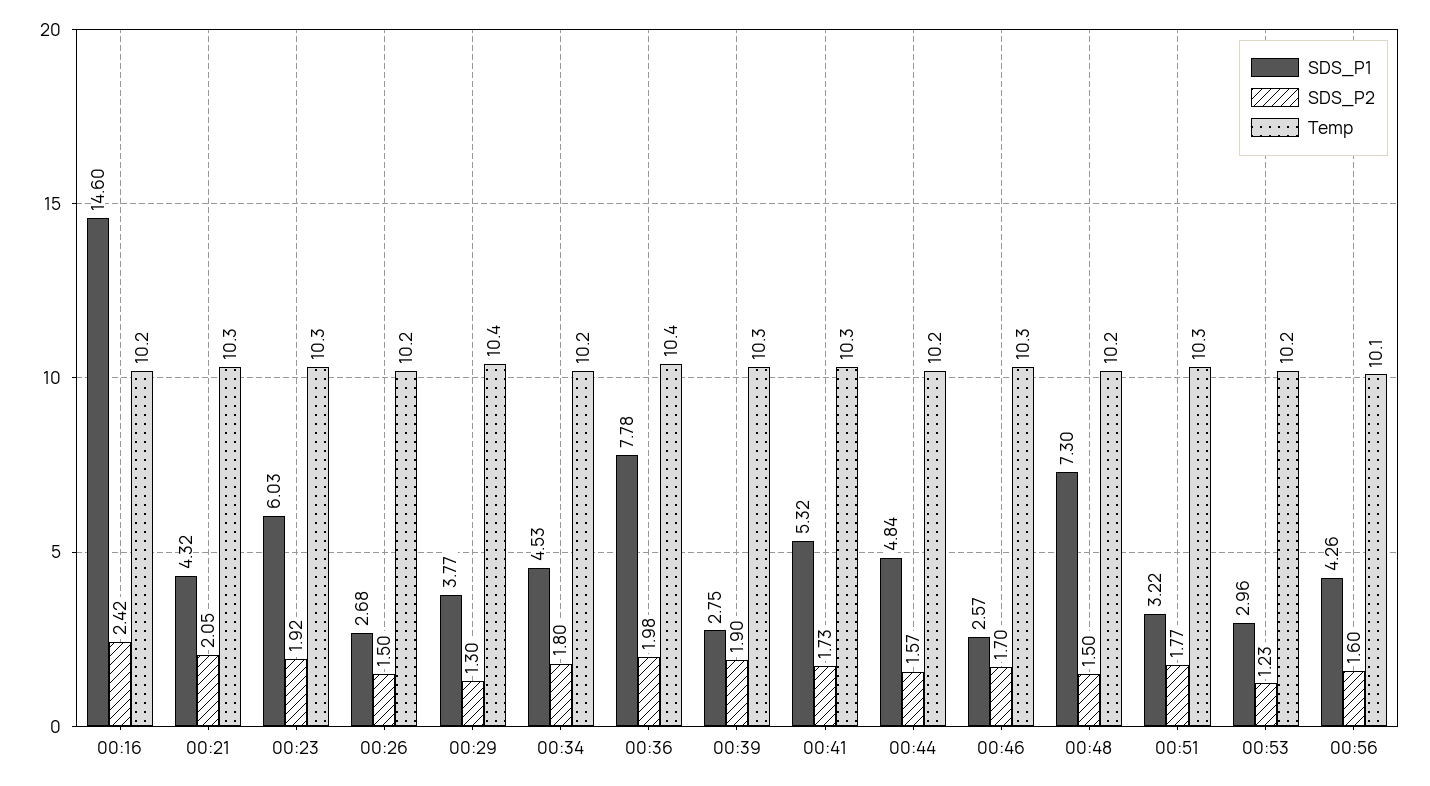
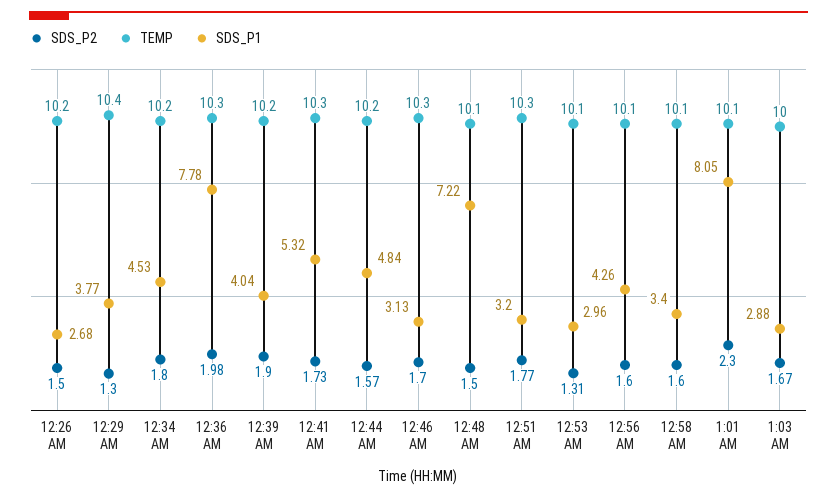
SDS_P1, 00:16: 14.6 -> none
SDS_P2, 00:16: 2.42 -> none
Temp, 00:16: 10.2 -> none
SDS_P1, 00:21: 4.32 -> none
SDS_P2, 00:21: 2.05 -> none
Temp, 00:21: 10.3 -> none
SDS_P1, 00:23: 6.03 -> none
SDS_P2, 00:23: 1.92 -> none
Temp, 00:23: 10.3 -> none
Temp, 00:36: 10.4 -> 10.3
SDS_P1, 00:39: 2.75 -> 4.04
Temp, 00:39: 10.3 -> 10.2
SDS_P1, 00:46: 2.57 -> 3.13
SDS_P1, 00:48: 7.3 -> 7.22
Temp, 00:48: 10.2 -> 10.1
SDS_P1, 00:51: 3.22 -> 3.2
SDS_P2, 00:53: 1.23 -> 1.31
Temp, 00:53: 10.2 -> 10.1
SDS_P2, 12:58 AM: none -> 1.6
Temp, 12:58 AM: none -> 10.1
SDS_P1, 12:58 AM: none -> 3.4
SDS_P2, 1:01 AM: none -> 2.3
Temp, 1:01 AM: none -> 10.1
SDS_P1, 1:01 AM: none -> 8.05
SDS_P2, 1:03 AM: none -> 1.67
Temp, 1:03 AM: none -> 10
SDS_P1, 1:03 AM: none -> 2.88

